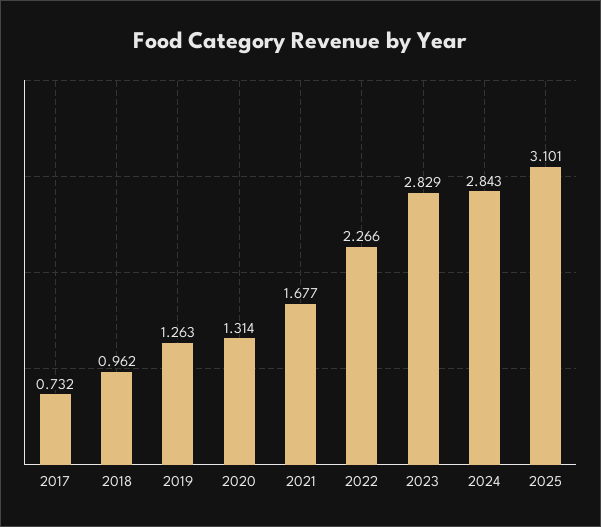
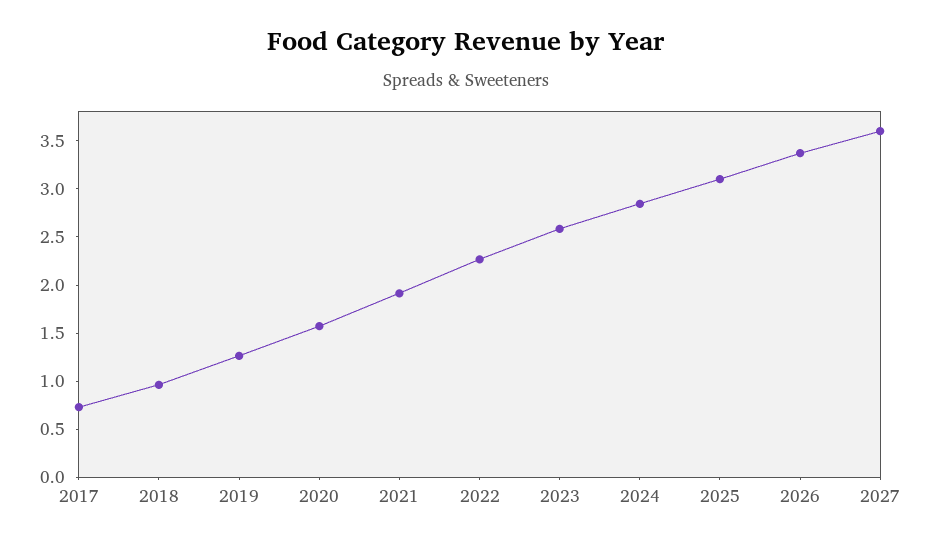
2020: 1.314 -> 1.6
2021: 1.677 -> 1.9
2023: 2.829 -> 2.6
2026: none -> 3.4
2027: none -> 3.6

